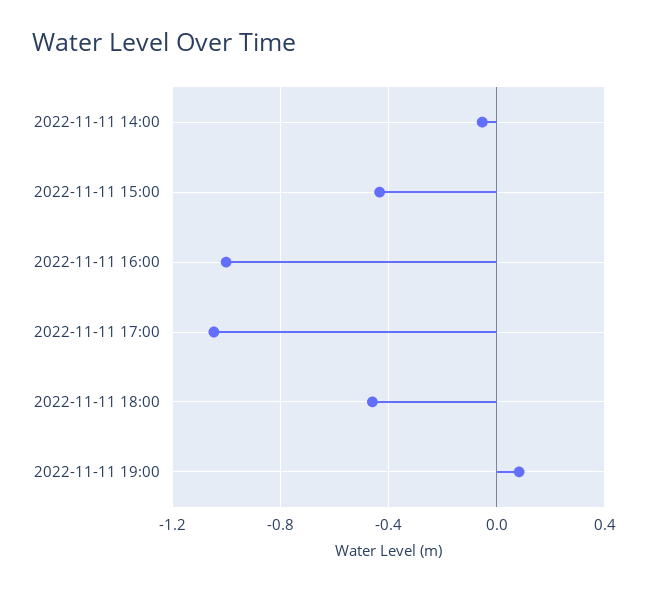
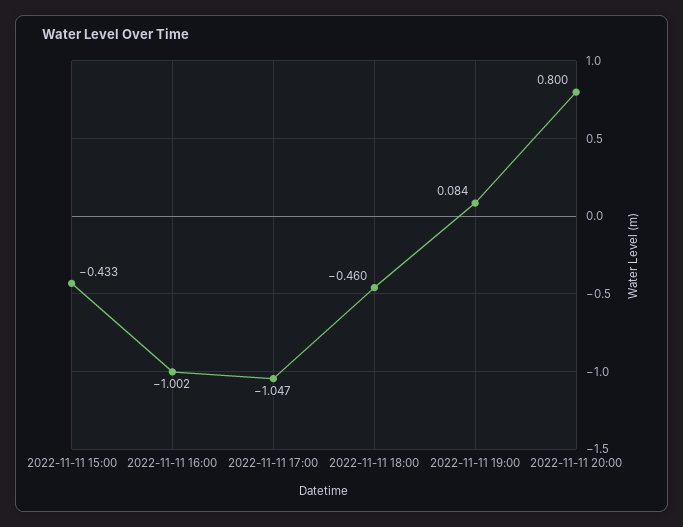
2022-11-11 14:00: -0.05 -> none
2022-11-11 20:00: none -> 0.8

